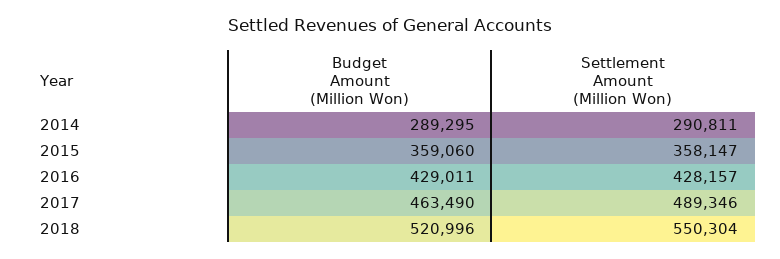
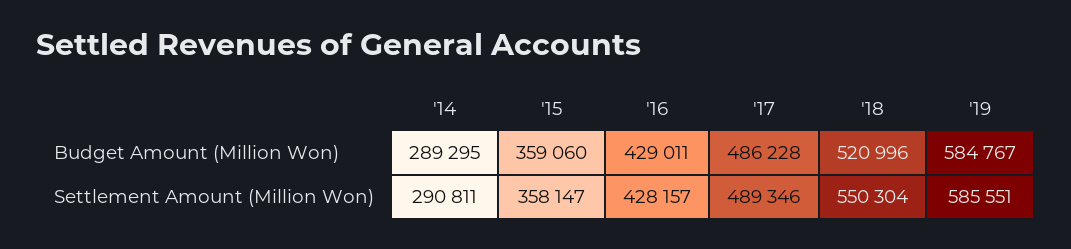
Budget Amount (Million Won), 2017: 463490 -> 486228
Budget Amount (Million Won), '19: none -> 584767
Settlement Amount (Million Won), '19: none -> 585551

